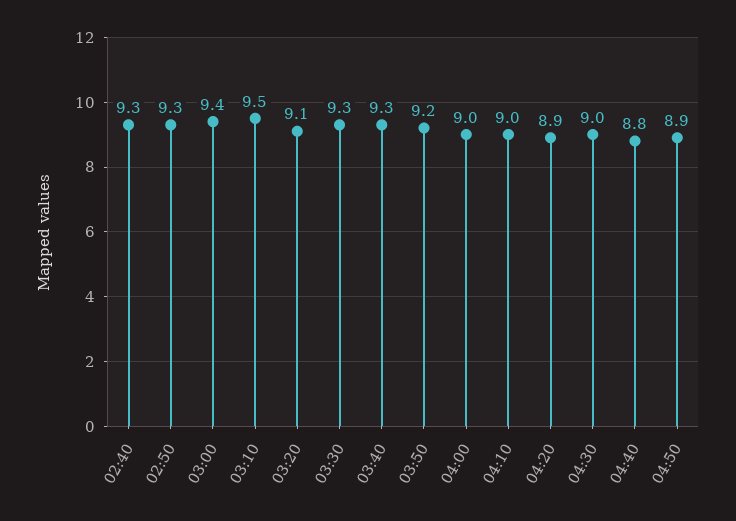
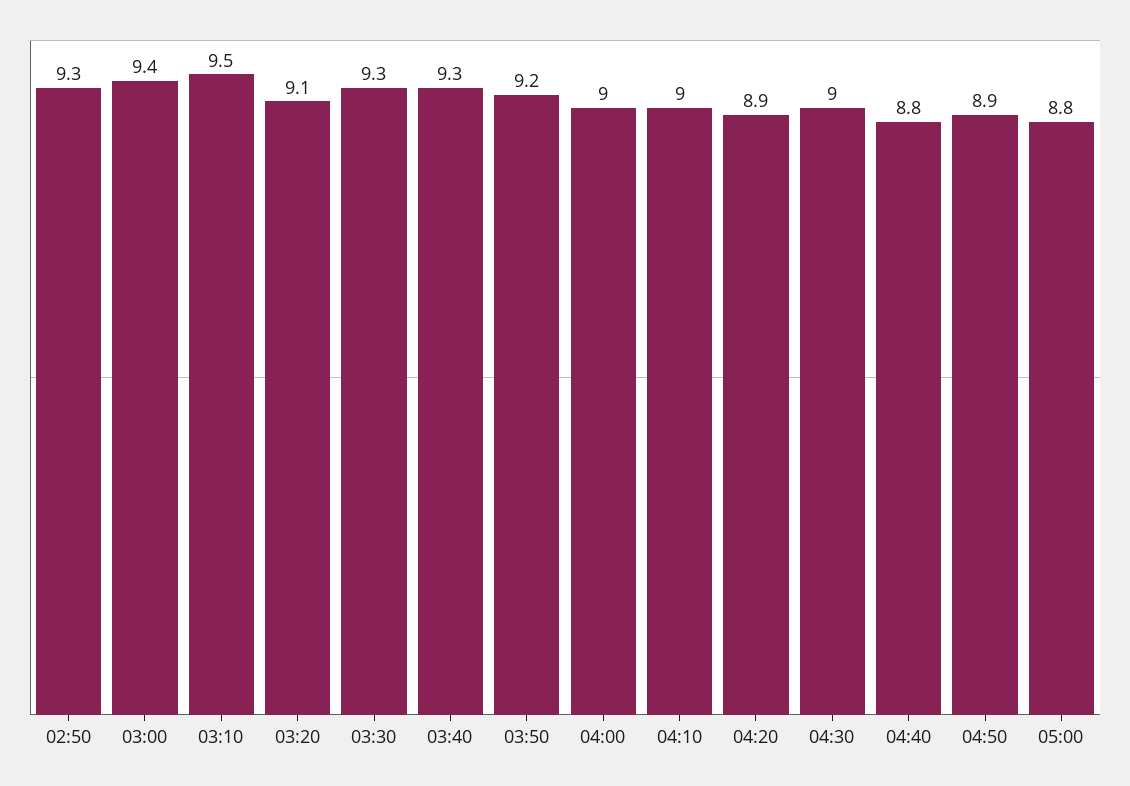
02:40: 9.3 -> none
05:00: none -> 8.8

